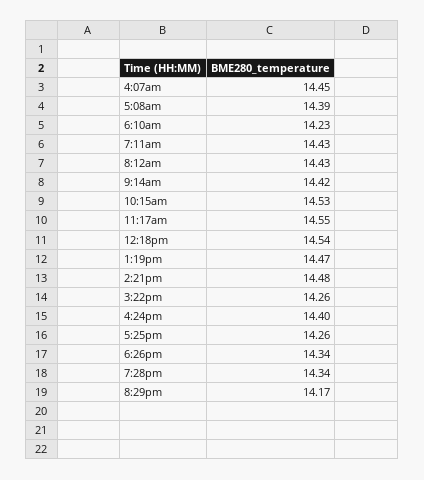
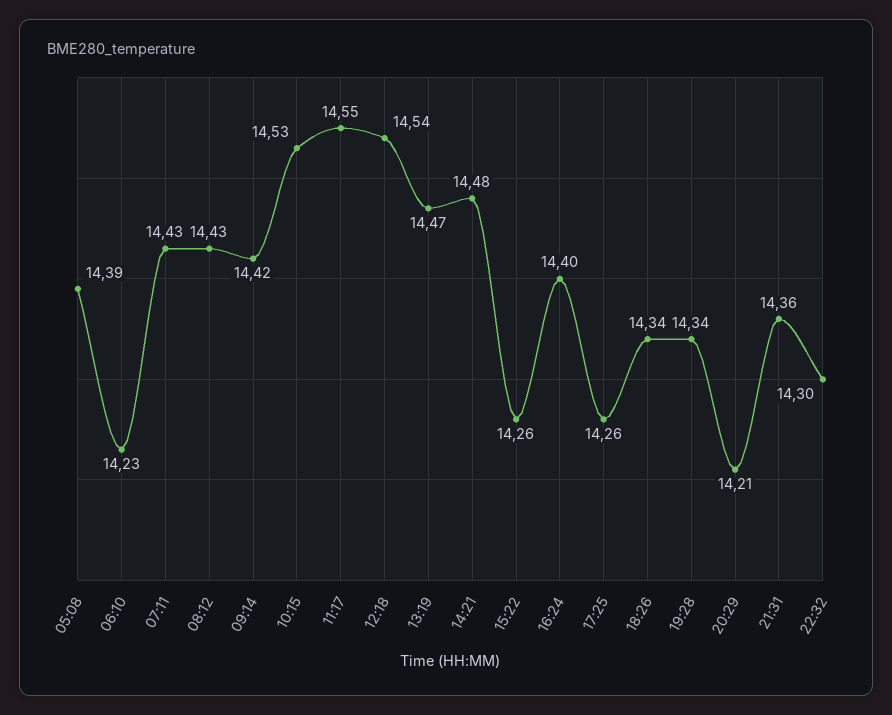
4:07am: 14.45 -> none
8:29pm: 14.17 -> 14.21
21:31: none -> 14.36
22:32: none -> 14.3

